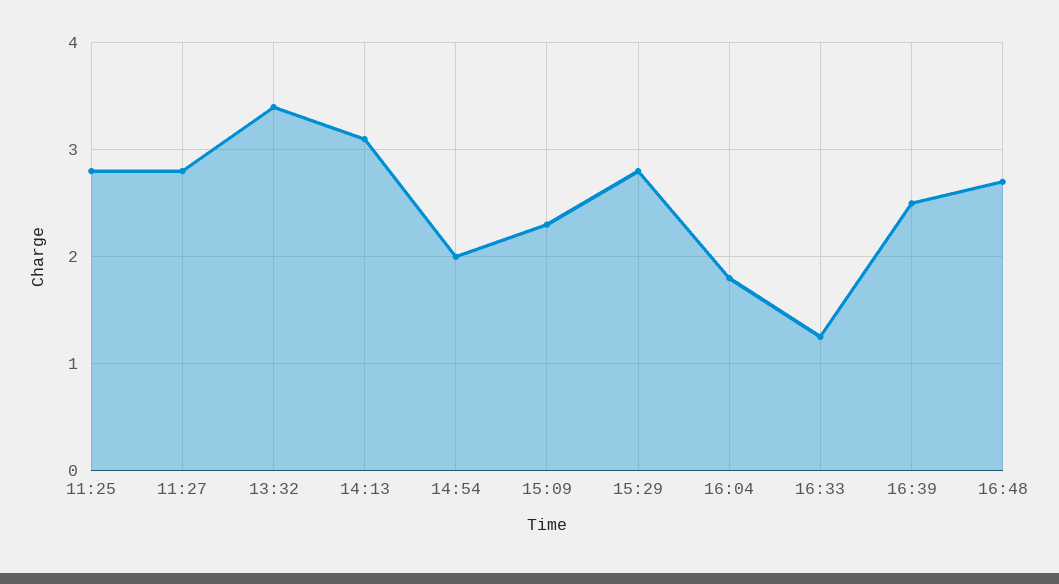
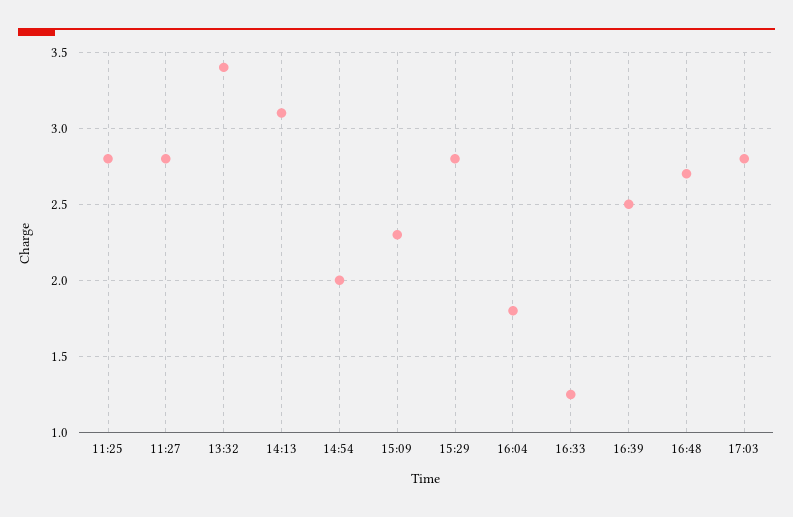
17:03: none -> 2.8

